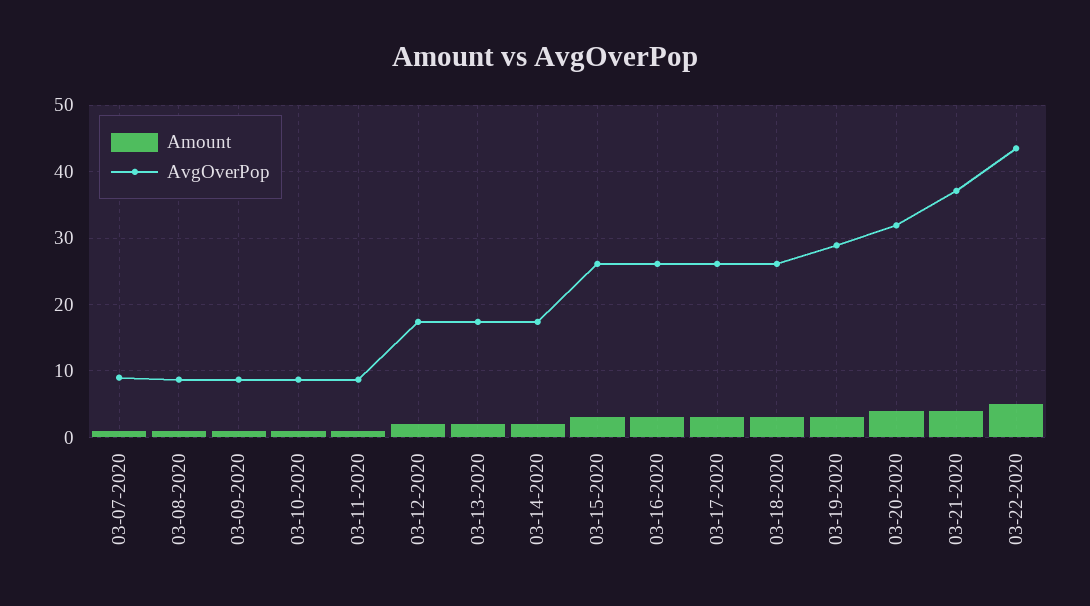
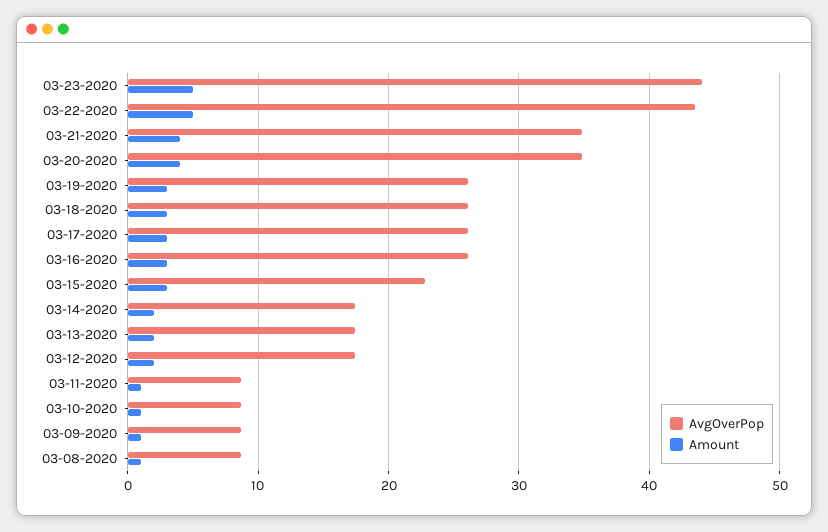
Amount, 03-07-2020: 1 -> none
AvgOverPop, 03-07-2020: 9 -> none
AvgOverPop, 03-15-2020: 26 -> 23
AvgOverPop, 03-19-2020: 29 -> 26
AvgOverPop, 03-20-2020: 32 -> 35
AvgOverPop, 03-21-2020: 37 -> 35
AvgOverPop, 03-23-2020: none -> 44
Amount, 03-23-2020: none -> 5

